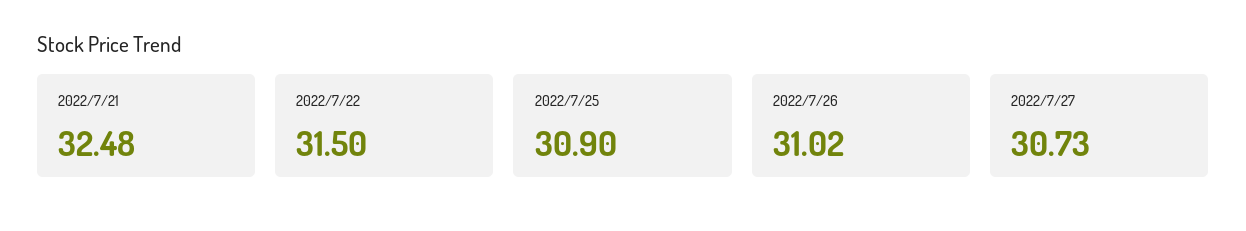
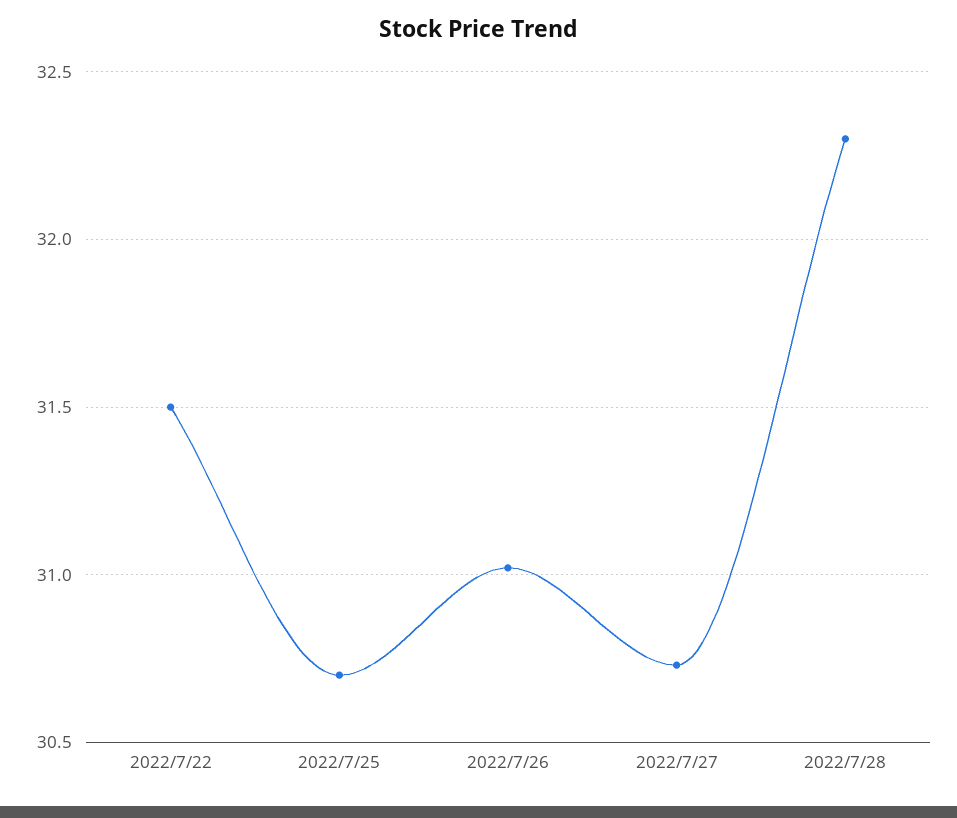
2022/7/21: 32.48 -> none
2022/7/25: 30.9 -> 30.7
2022/7/28: none -> 32.3

